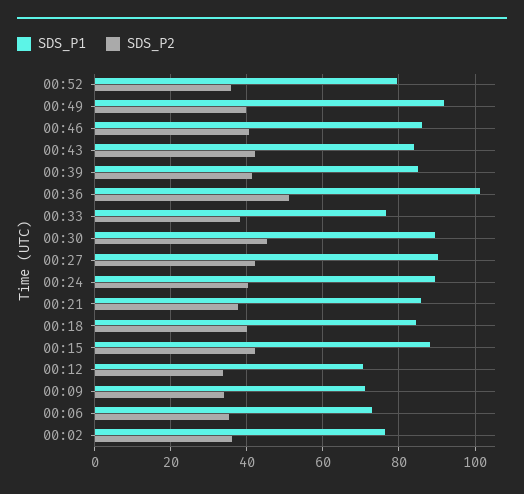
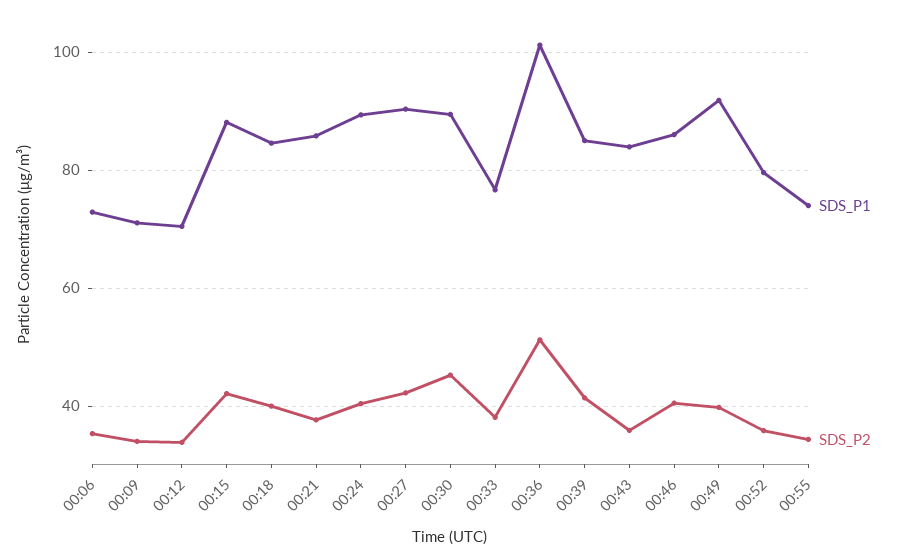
SDS_P2, 00:43: 42 -> 36
SDS_P1, 00:02: 76 -> none
SDS_P2, 00:02: 36 -> none
SDS_P1, 00:55: none -> 74
SDS_P2, 00:55: none -> 34

